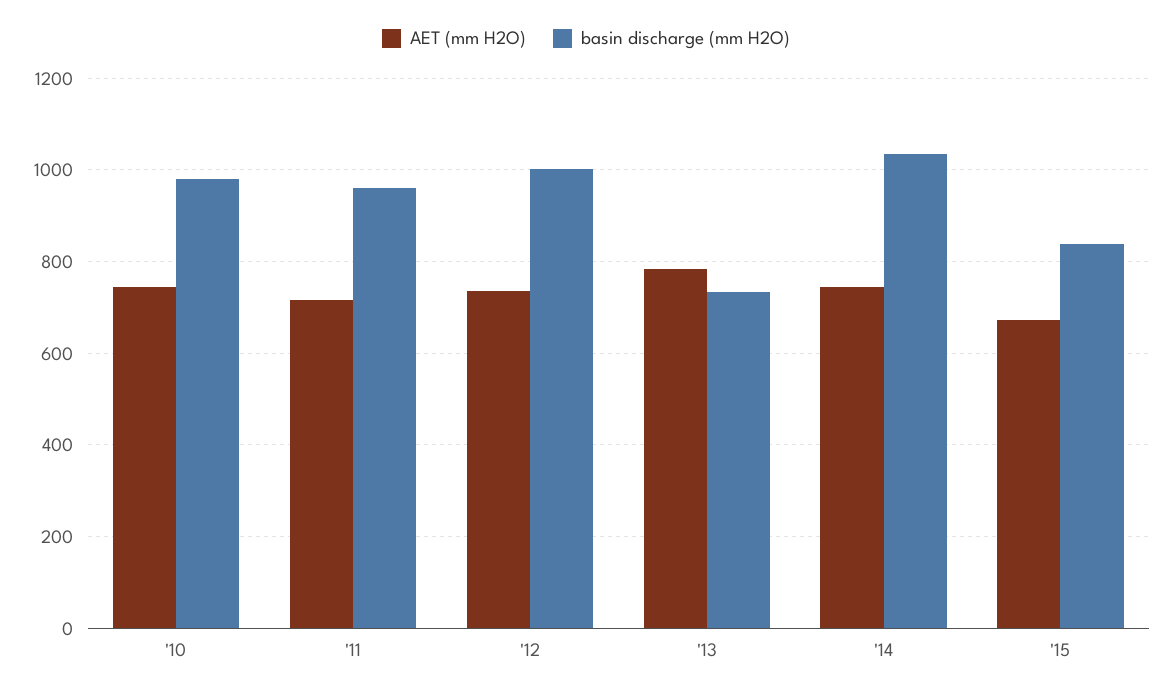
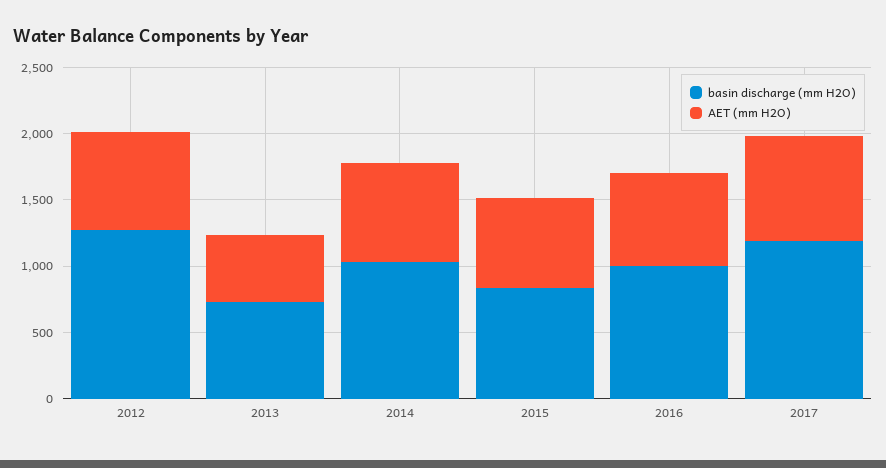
AET (mm H2O), '10: 740 -> none
basin discharge (mm H2O), '10: 980 -> none
AET (mm H2O), '11: 720 -> none
basin discharge (mm H2O), '11: 960 -> none
basin discharge (mm H2O), '12: 1000 -> 1300
AET (mm H2O), '13: 780 -> 500
basin discharge (mm H2O), 2016: none -> 1000
AET (mm H2O), 2016: none -> 700
basin discharge (mm H2O), 2017: none -> 1200
AET (mm H2O), 2017: none -> 800

